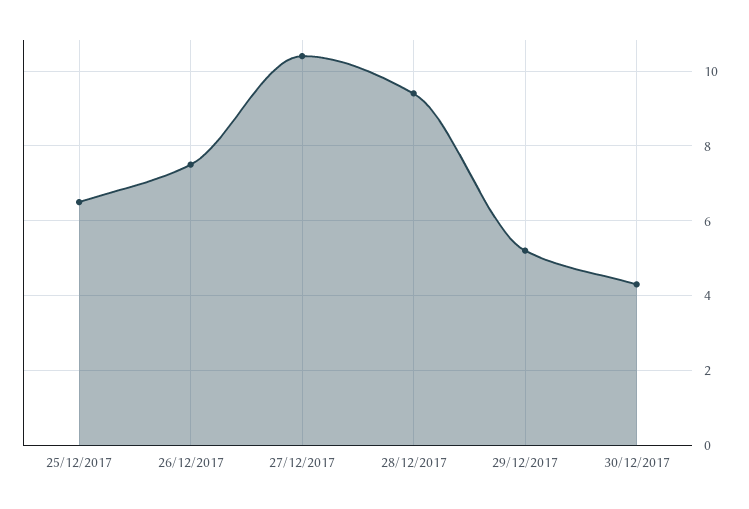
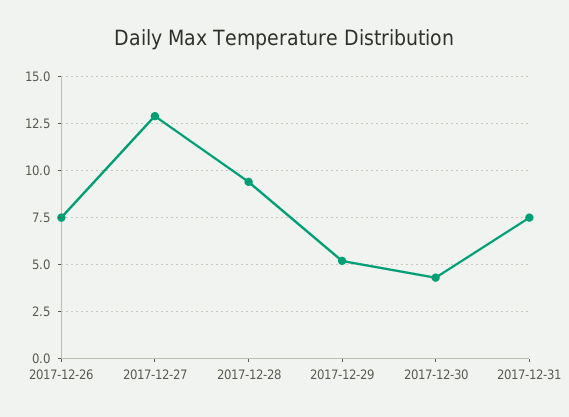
25/12/2017: 6.5 -> none
27/12/2017: 10.5 -> 13
2017-12-31: none -> 7.5

